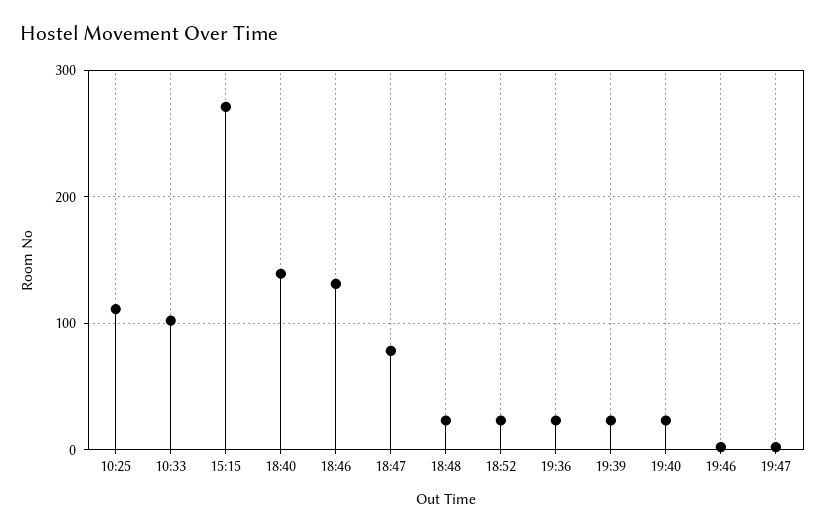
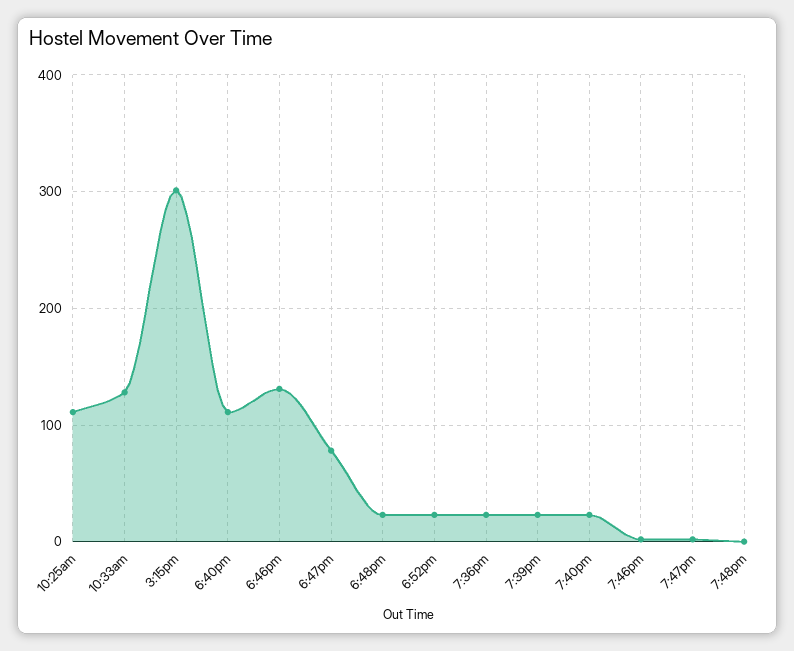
10:33: 100 -> 130
15:15: 270 -> 300
18:40: 140 -> 110
7:48pm: none -> 0

